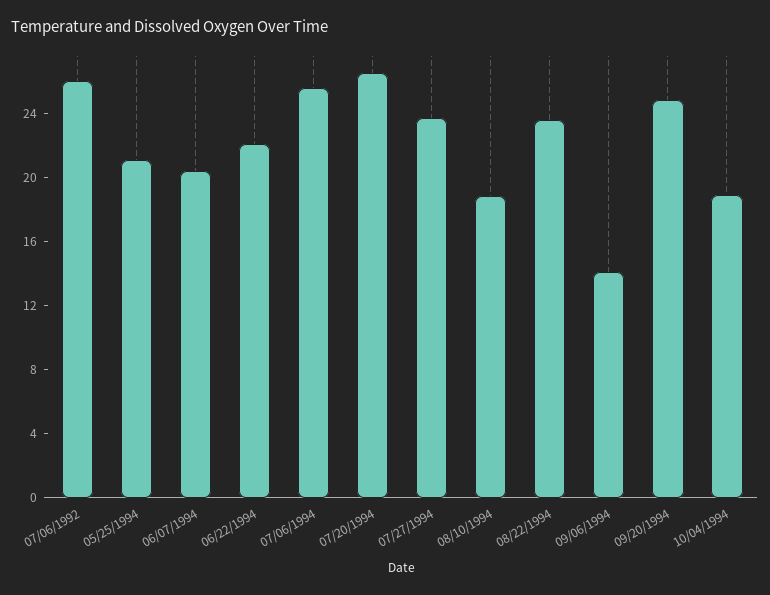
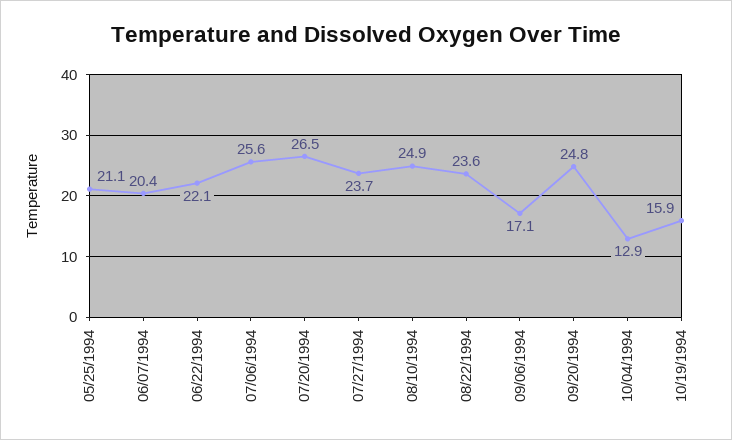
07/06/1992: 26 -> none
08/10/1994: 19 -> 24.9
09/06/1994: 14 -> 17.1
10/04/1994: 19 -> 12.9
10/19/1994: none -> 15.9

